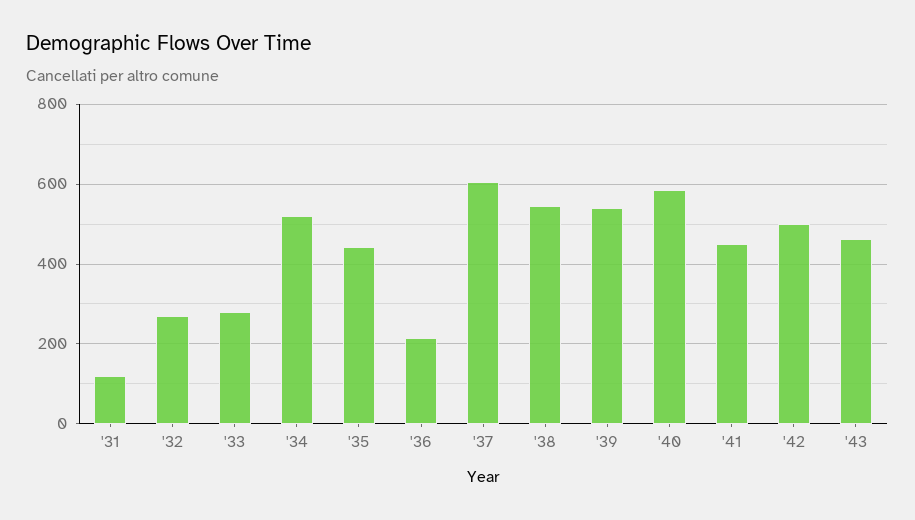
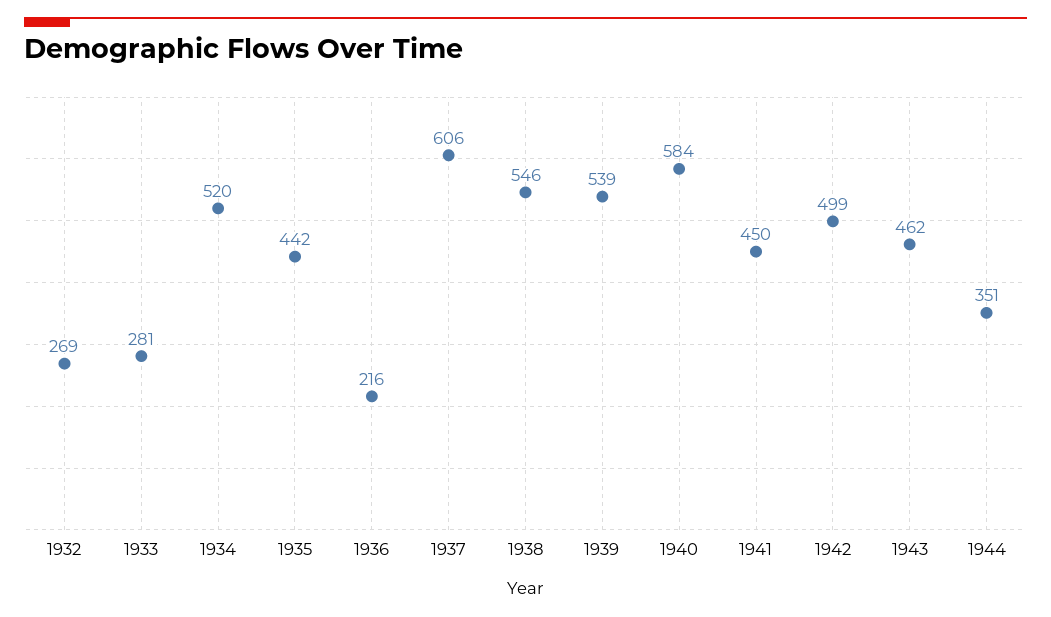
'31: 120 -> none
1944: none -> 351

